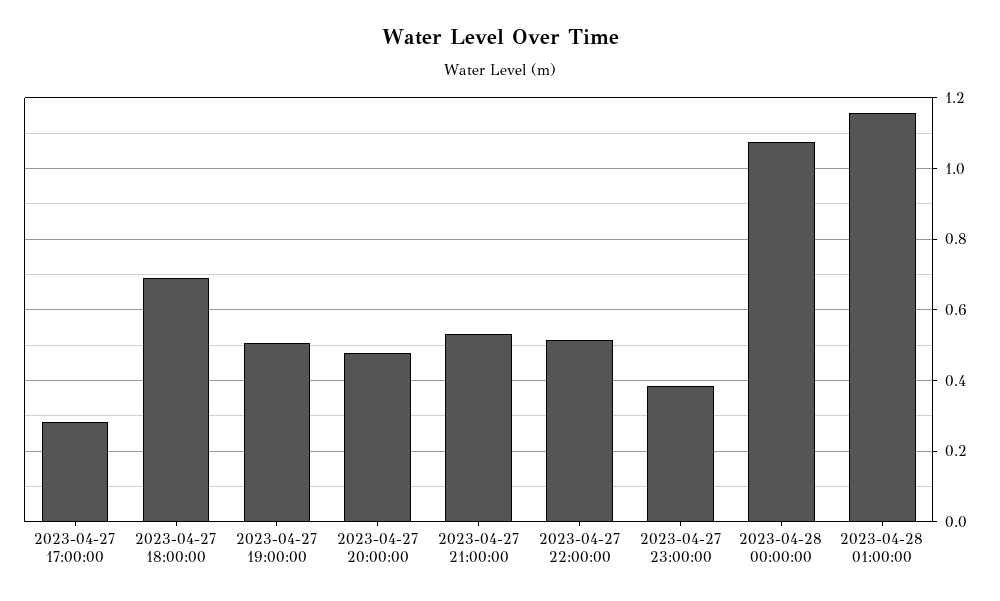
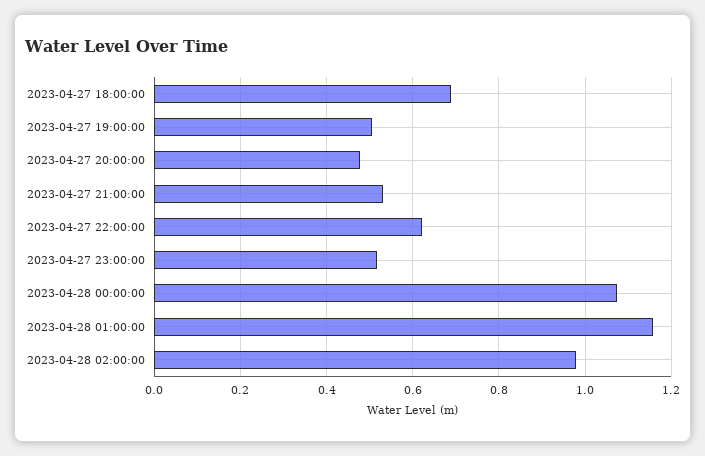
2023-04-27 17:00:00: 0.28 -> none
2023-04-27 22:00:00: 0.52 -> 0.62
2023-04-27 23:00:00: 0.38 -> 0.52
2023-04-28 02:00:00: none -> 0.98

